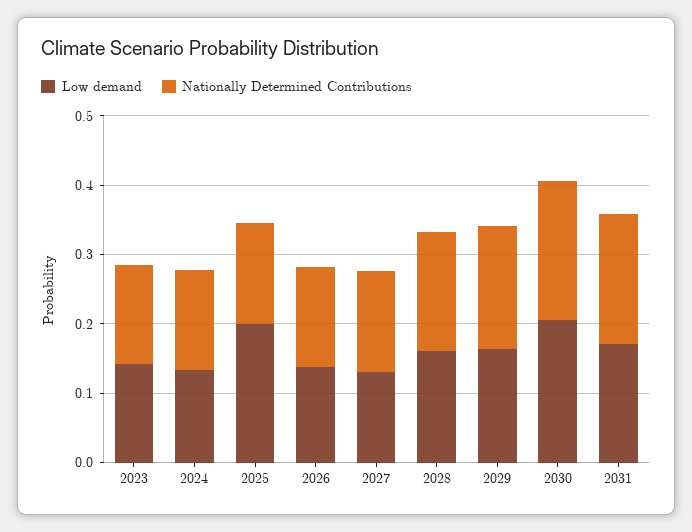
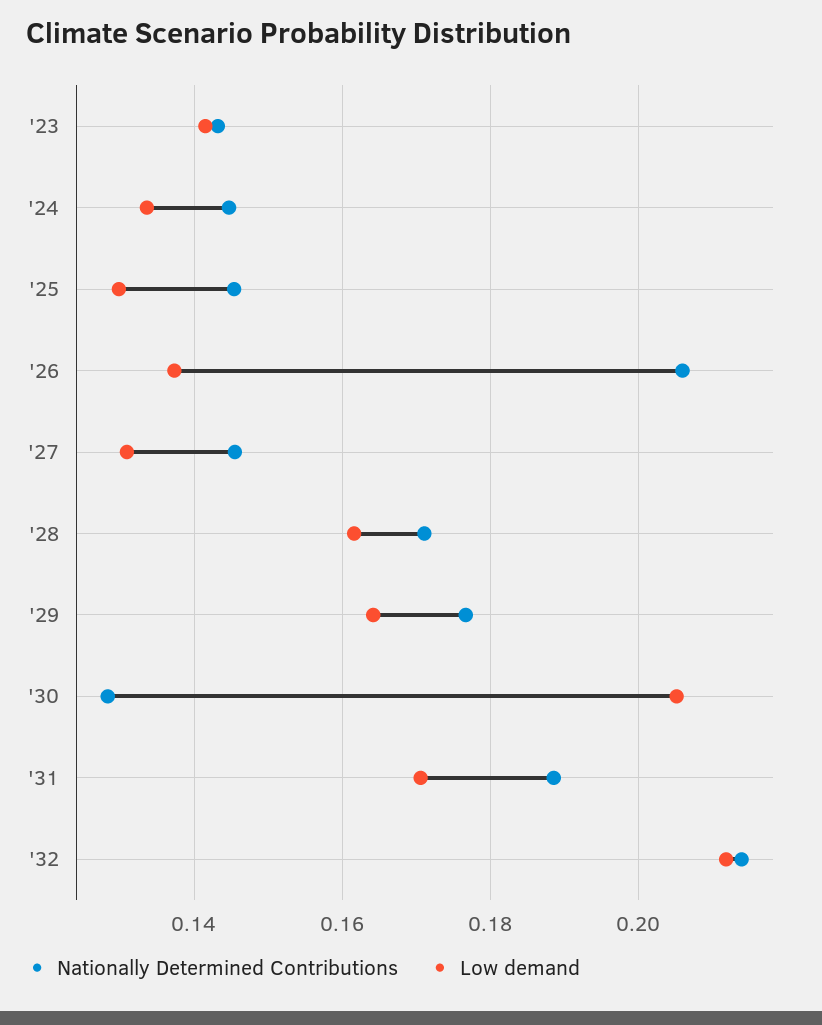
Low demand, 2025: 0.2 -> 0.13
Nationally Determined Contributions, 2026: 0.14 -> 0.206
Nationally Determined Contributions, 2030: 0.2 -> 0.128
Nationally Determined Contributions, '32: none -> 0.214
Low demand, '32: none -> 0.212

